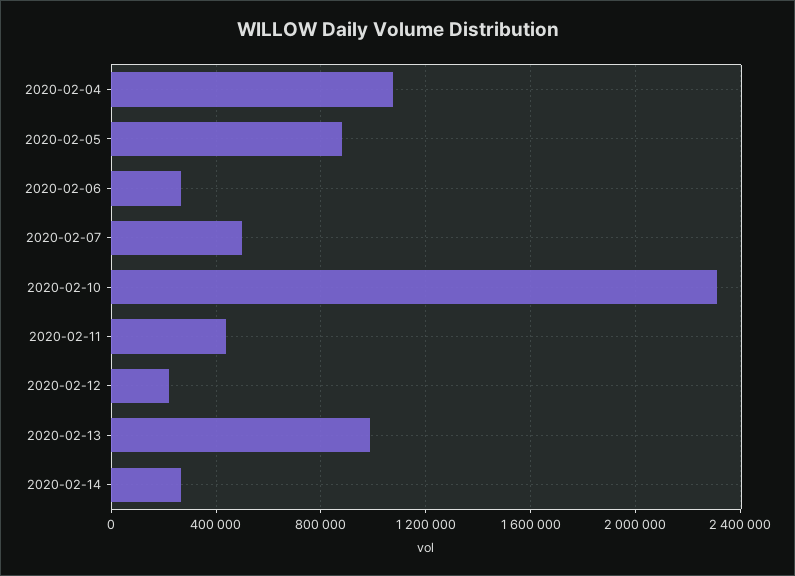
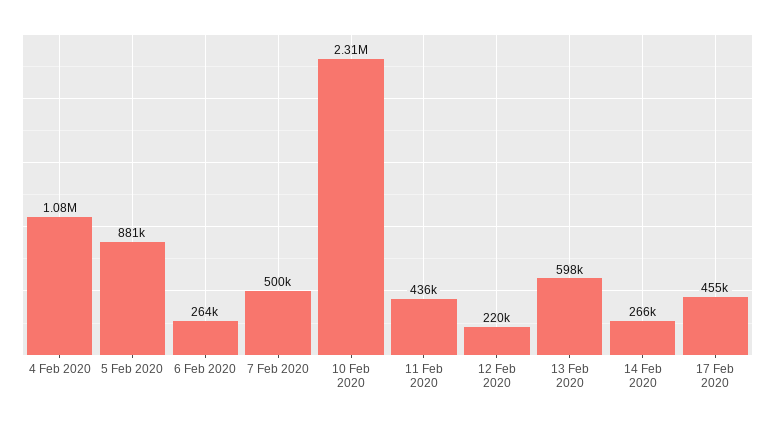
2020-02-13: 1000000 -> 598000
17 Feb 2020: none -> 455000

